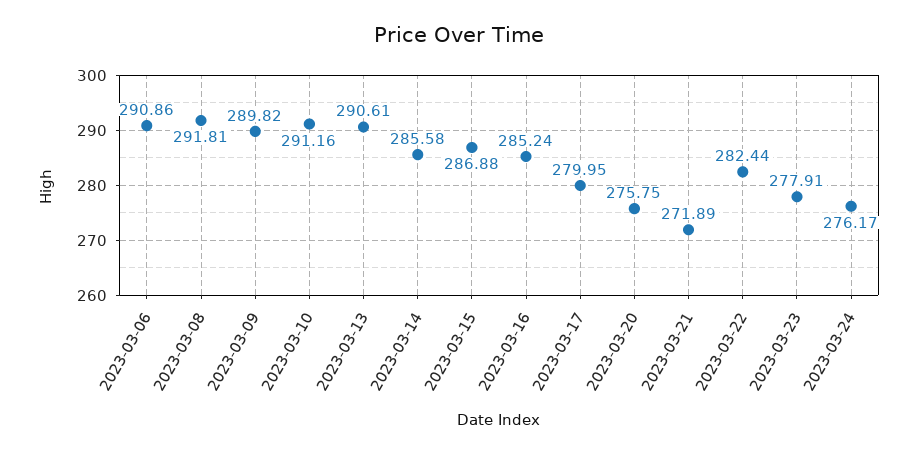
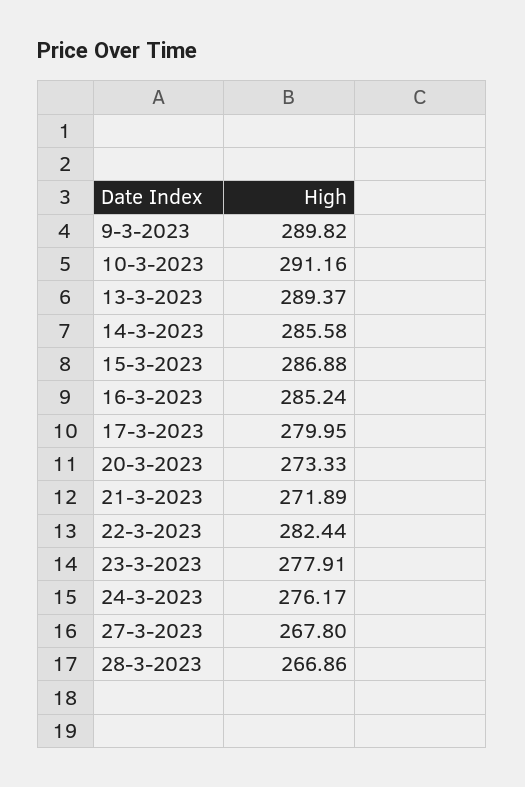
2023-03-06: 290.86 -> none
2023-03-08: 291.81 -> none
2023-03-13: 290.61 -> 289.37
2023-03-20: 275.75 -> 273.33
27-3-2023: none -> 267.8
28-3-2023: none -> 266.86

